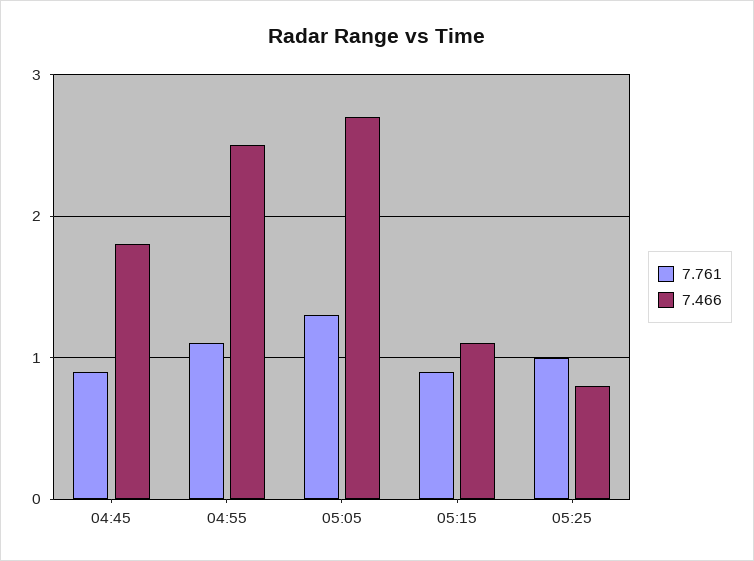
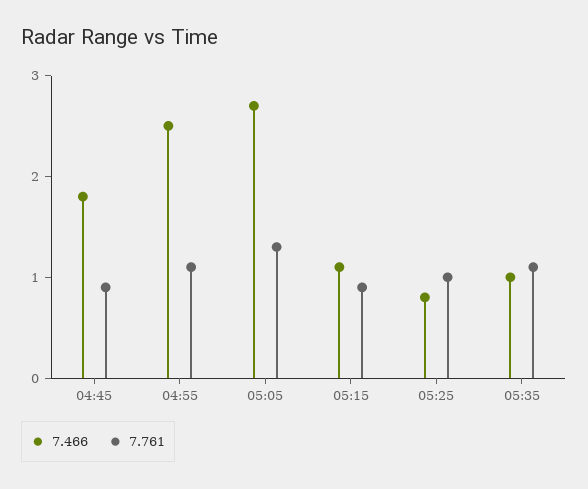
7.466, 05:35: none -> 1
7.761, 05:35: none -> 1.1

